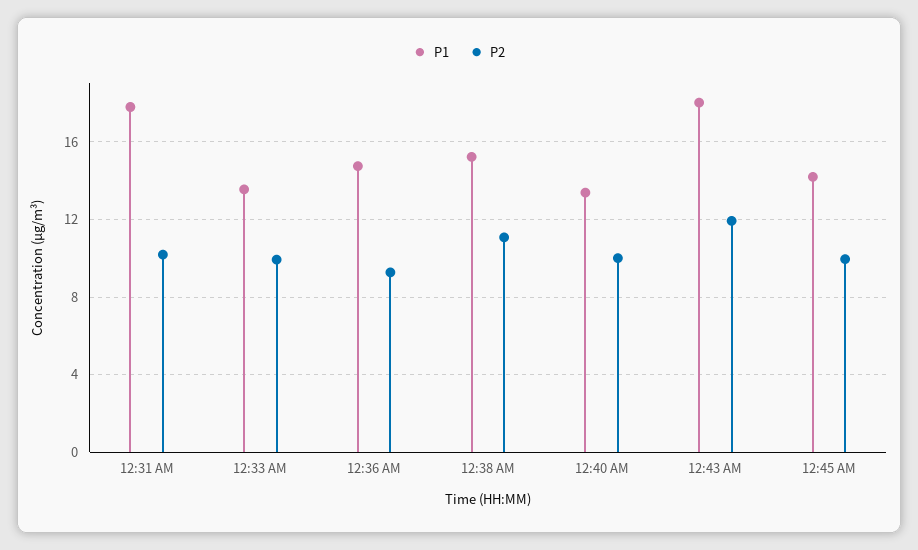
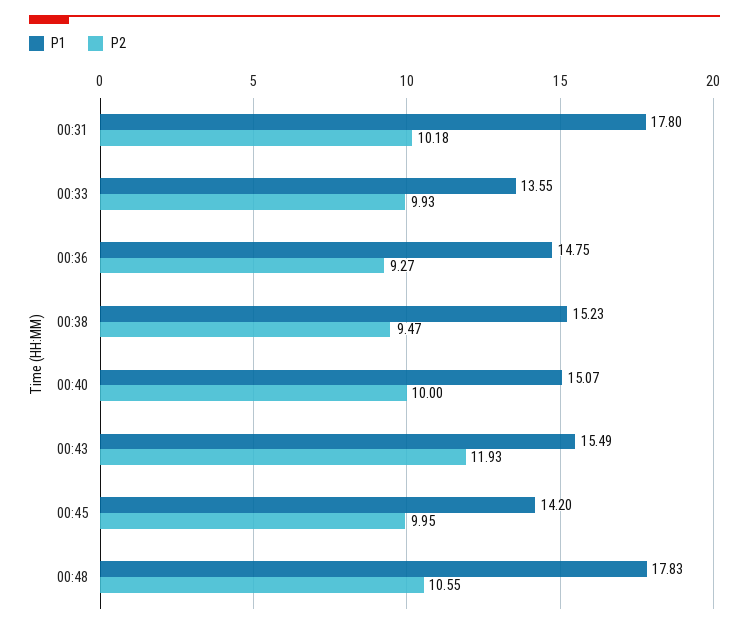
P2, 12:38 AM: 11 -> 9.47
P1, 12:40 AM: 13.5 -> 15.07
P1, 12:43 AM: 18 -> 15.49
P1, 00:48: none -> 17.83
P2, 00:48: none -> 10.55

